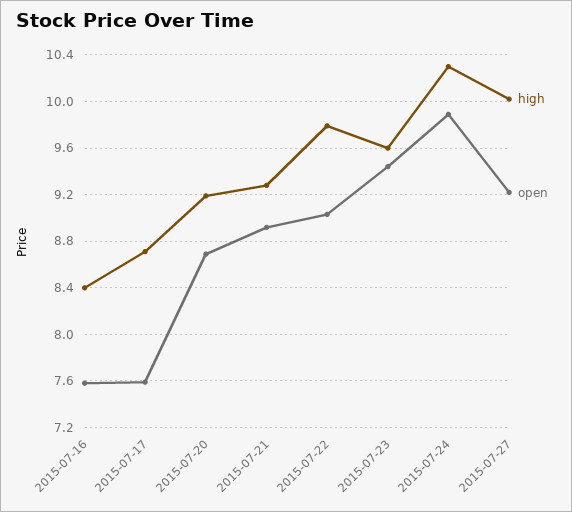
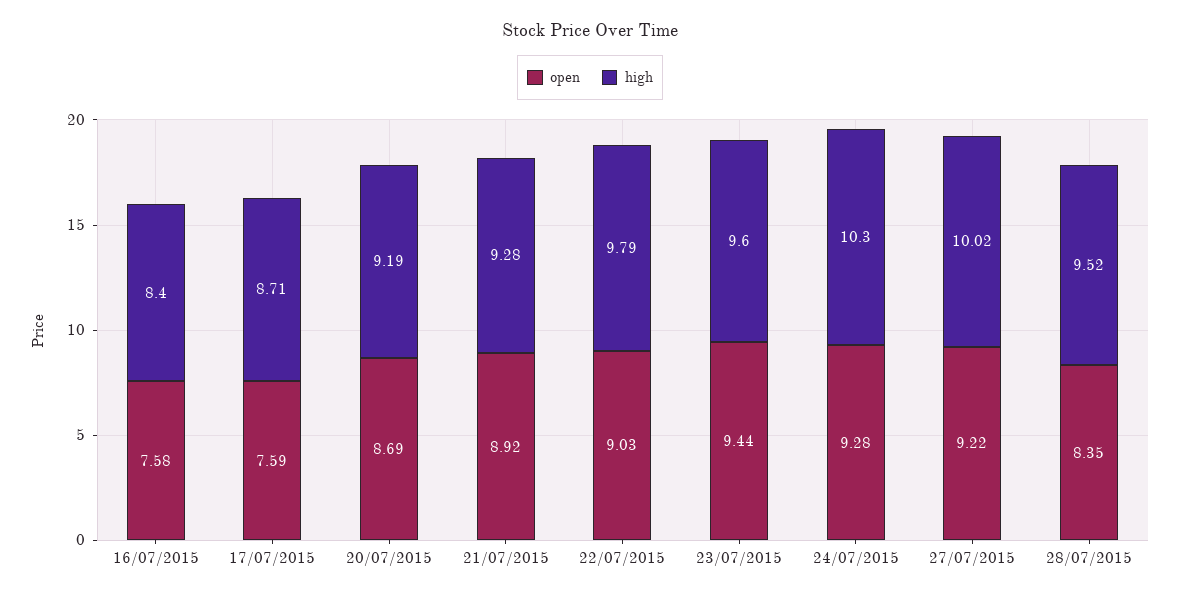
open, 2015-07-24: 9.9 -> 9.28
open, 28/07/2015: none -> 8.35
high, 28/07/2015: none -> 9.52

